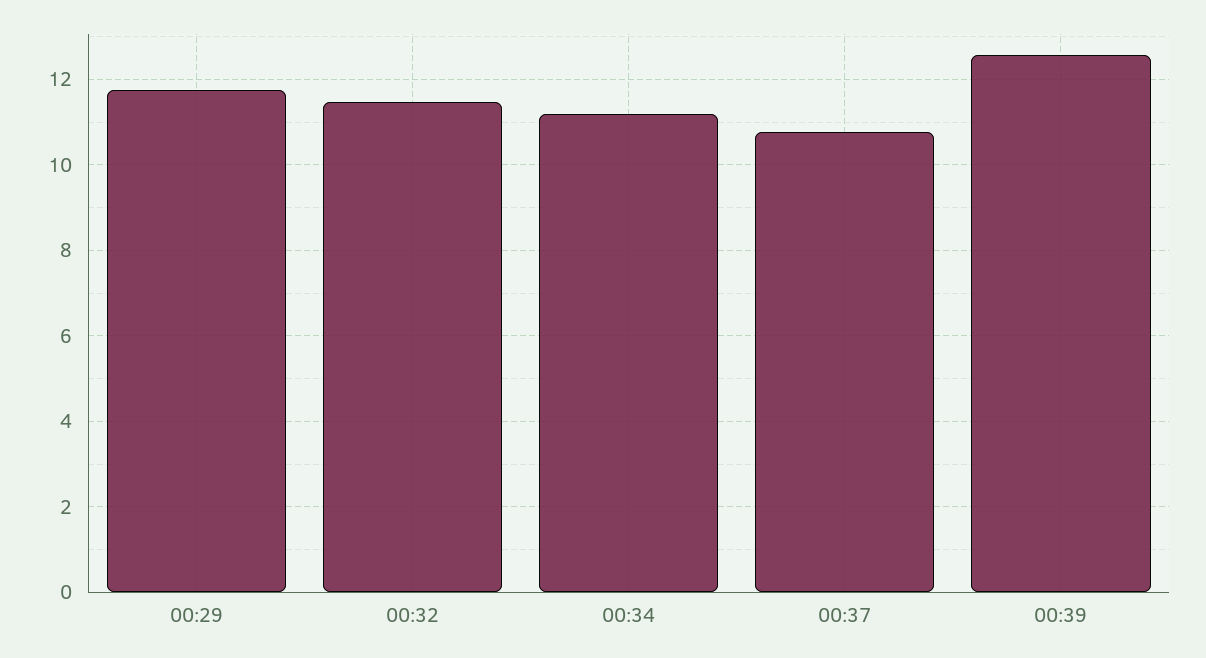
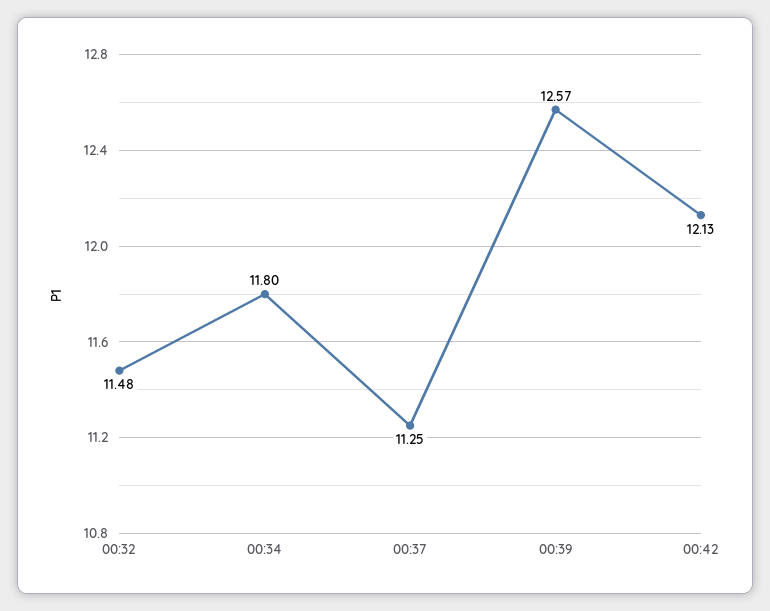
00:29: 11.8 -> none
00:34: 11.2 -> 11.8
00:37: 10.8 -> 11.25
00:42: none -> 12.13

